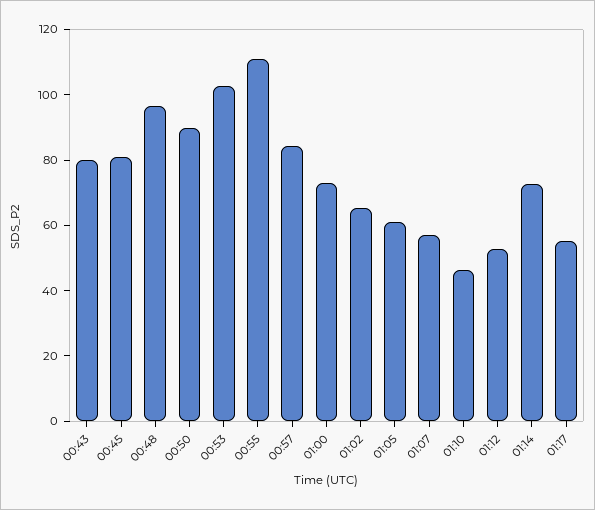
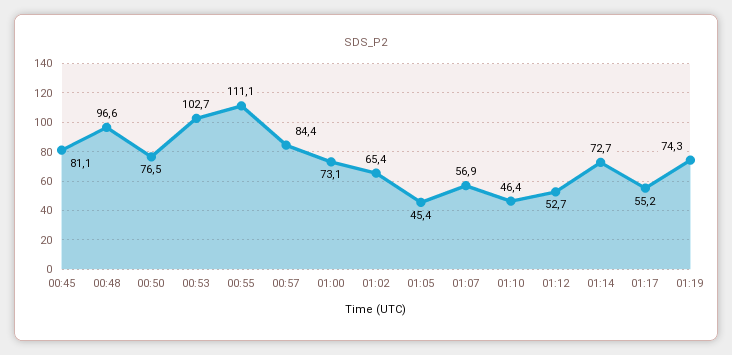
00:43: 80 -> none
00:50: 90 -> 76.5
01:05: 60 -> 45.4
01:19: none -> 74.3

